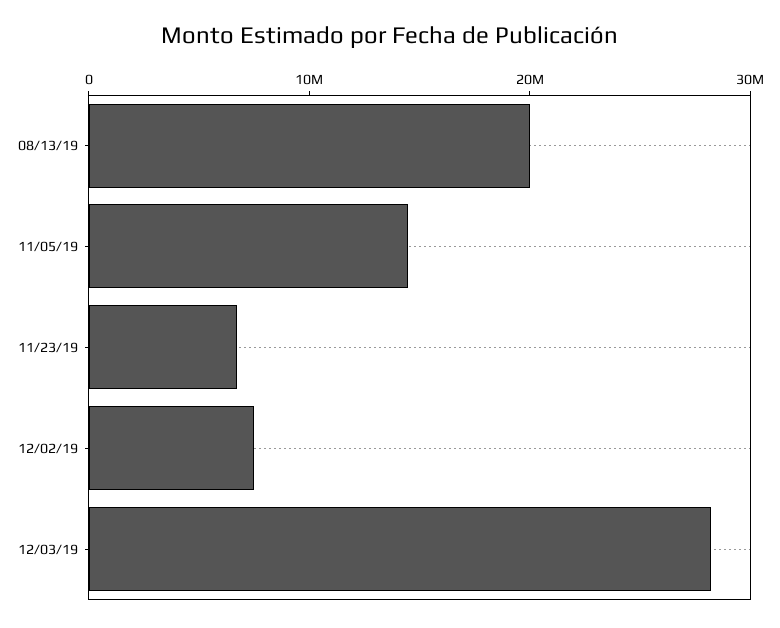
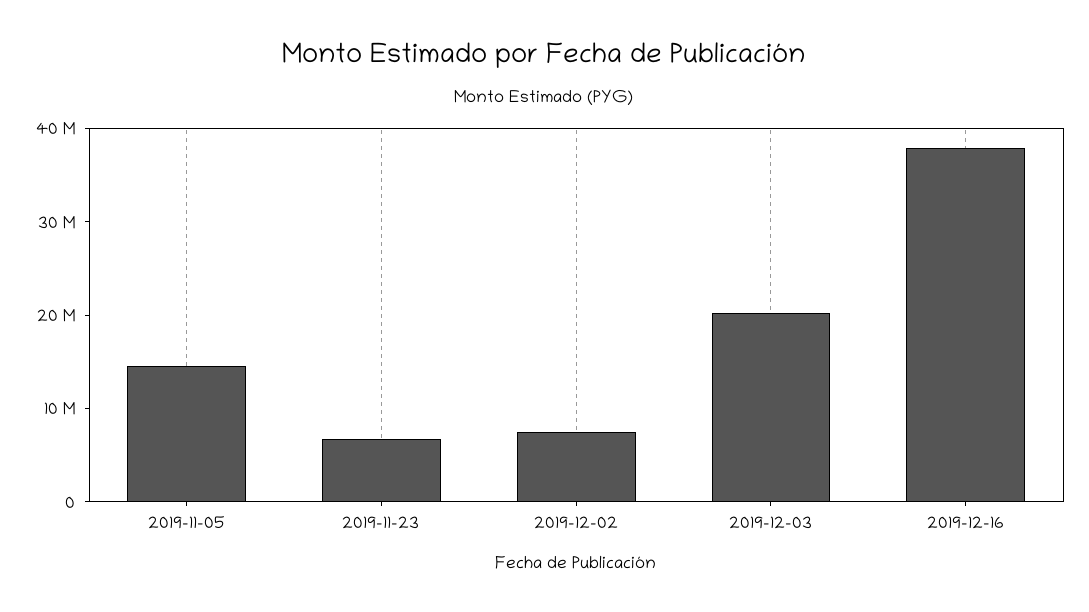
08/13/19: 20000000 -> none
12/03/19: 28000000 -> 20000000
2019-12-16: none -> 38000000

